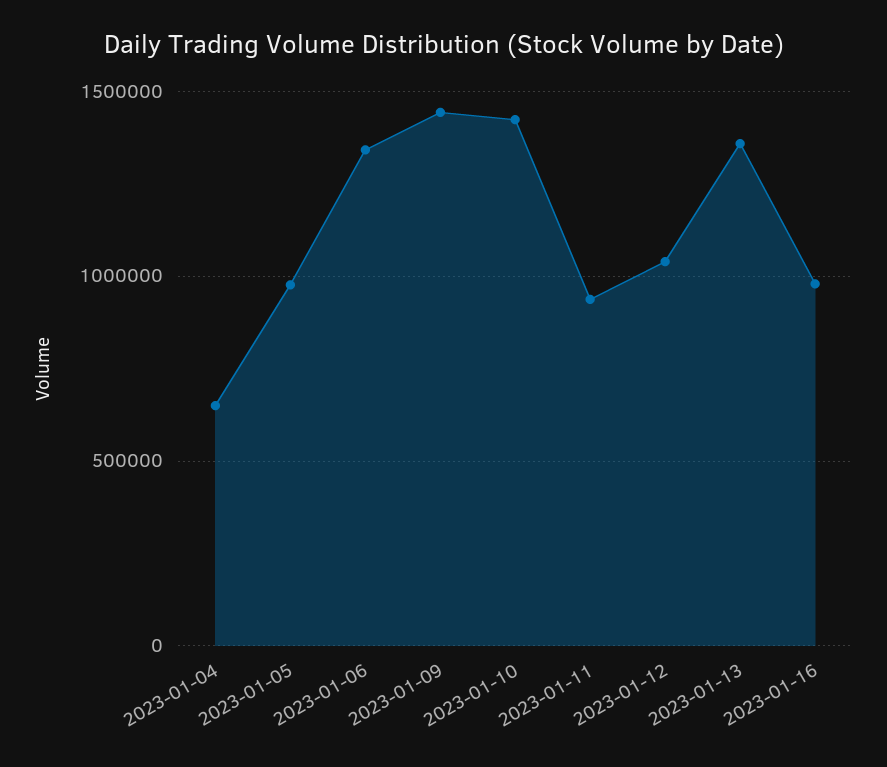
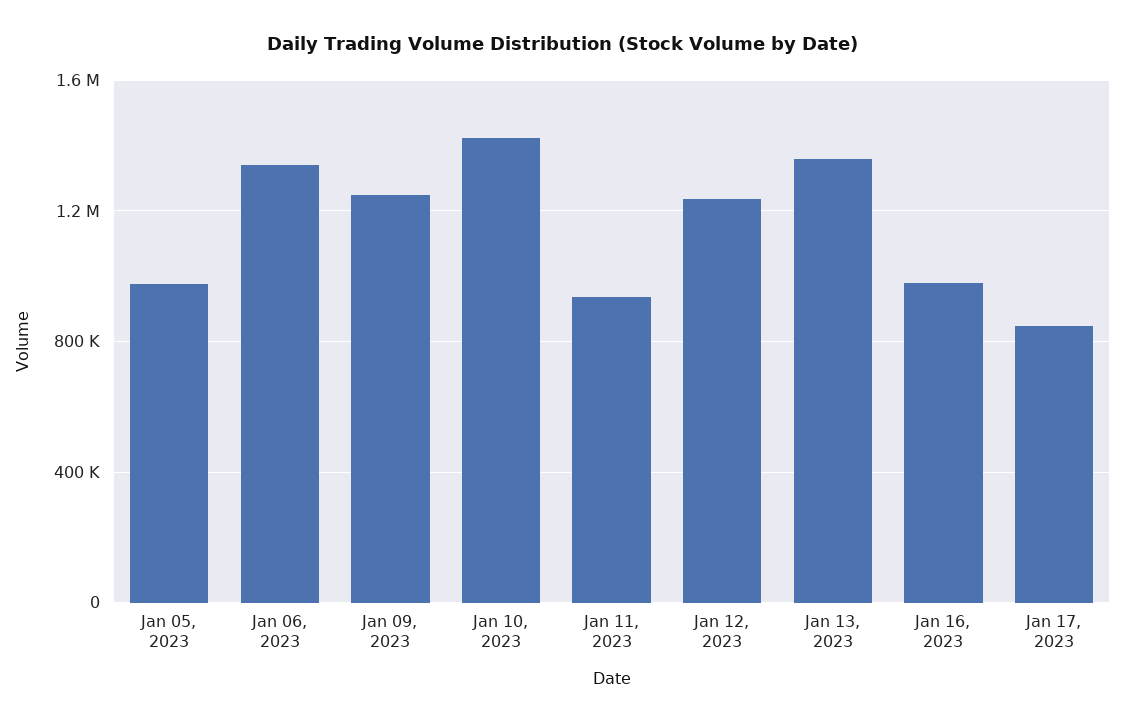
2023-01-04: 650000 -> none
2023-01-09: 1450000 -> 1250000
2023-01-12: 1050000 -> 1250000
Jan 17, 2023: none -> 850000

